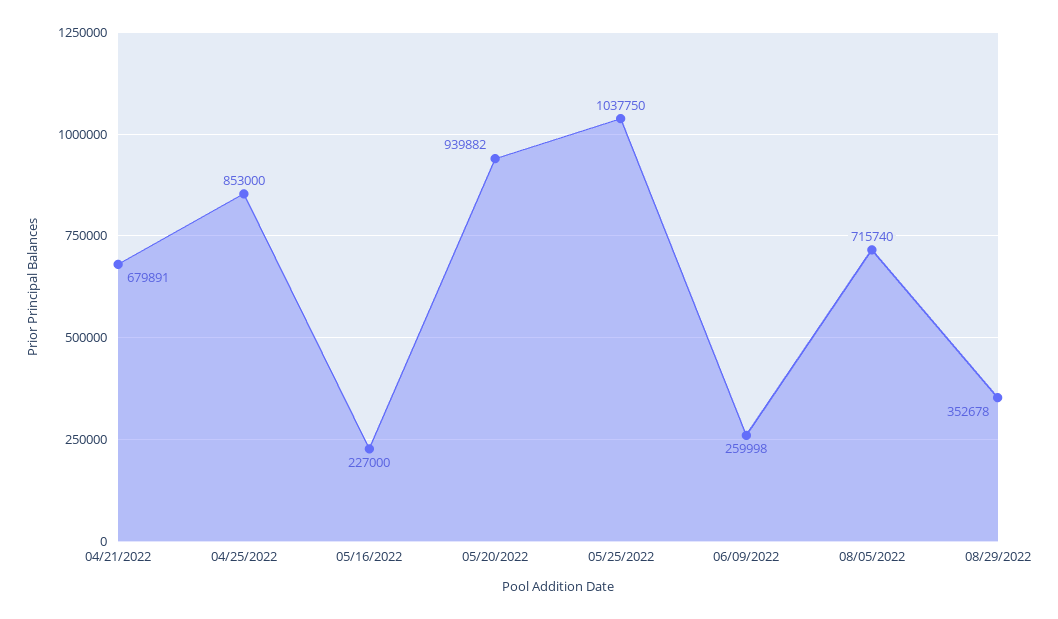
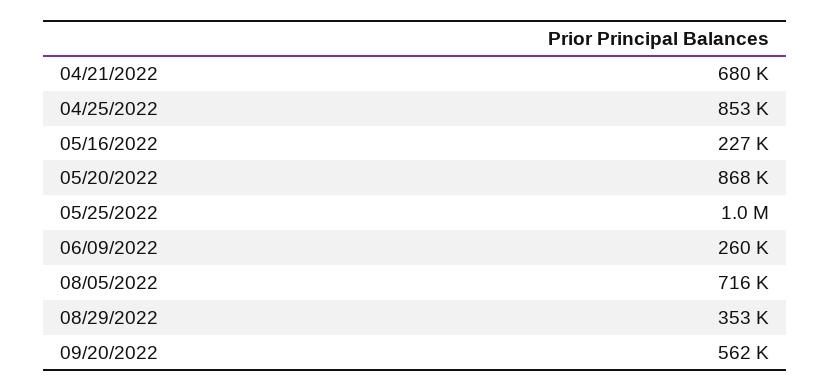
05/20/2022: 939882 -> 868000
09/20/2022: none -> 562000

